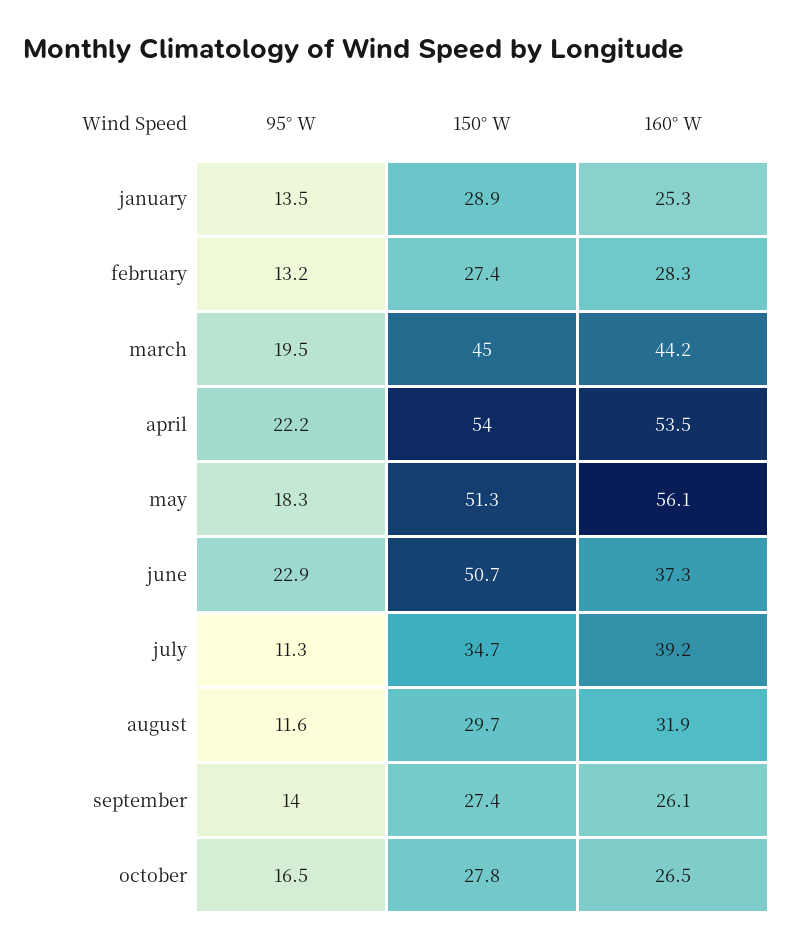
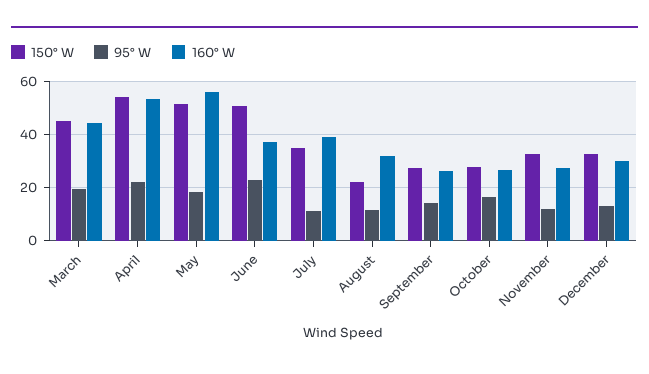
95° W, january: 13.5 -> none
150° W, january: 28.9 -> none
160° W, january: 25.3 -> none
95° W, february: 13.2 -> none
150° W, february: 27.4 -> none
160° W, february: 28.3 -> none
150° W, august: 29.7 -> 22.5
150° W, November: none -> 32.5
95° W, November: none -> 12.5
160° W, November: none -> 27.5
150° W, December: none -> 32.5
95° W, December: none -> 12.5
160° W, December: none -> 30

